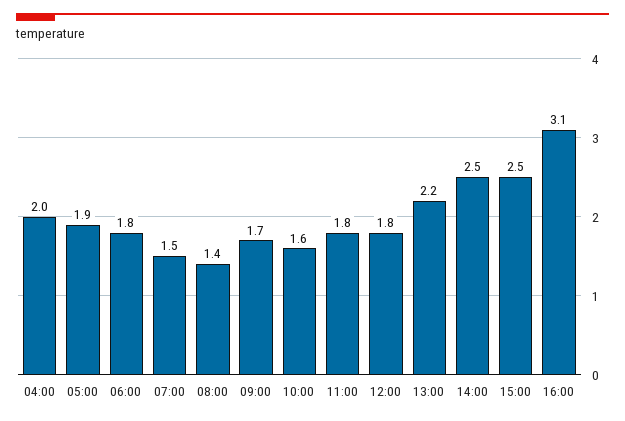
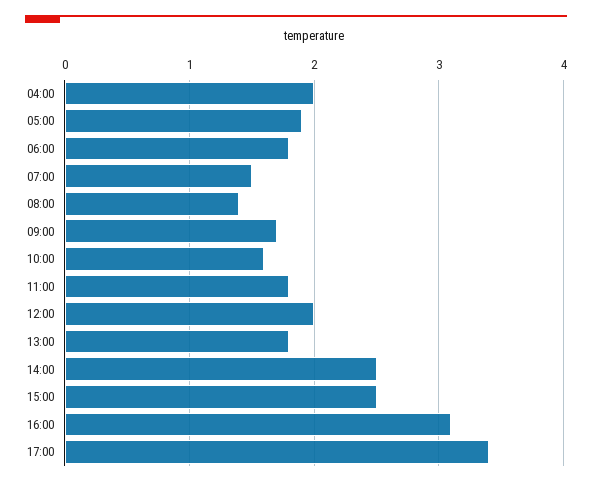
12:00: 1.8 -> 2
13:00: 2.2 -> 1.8
17:00: none -> 3.4

